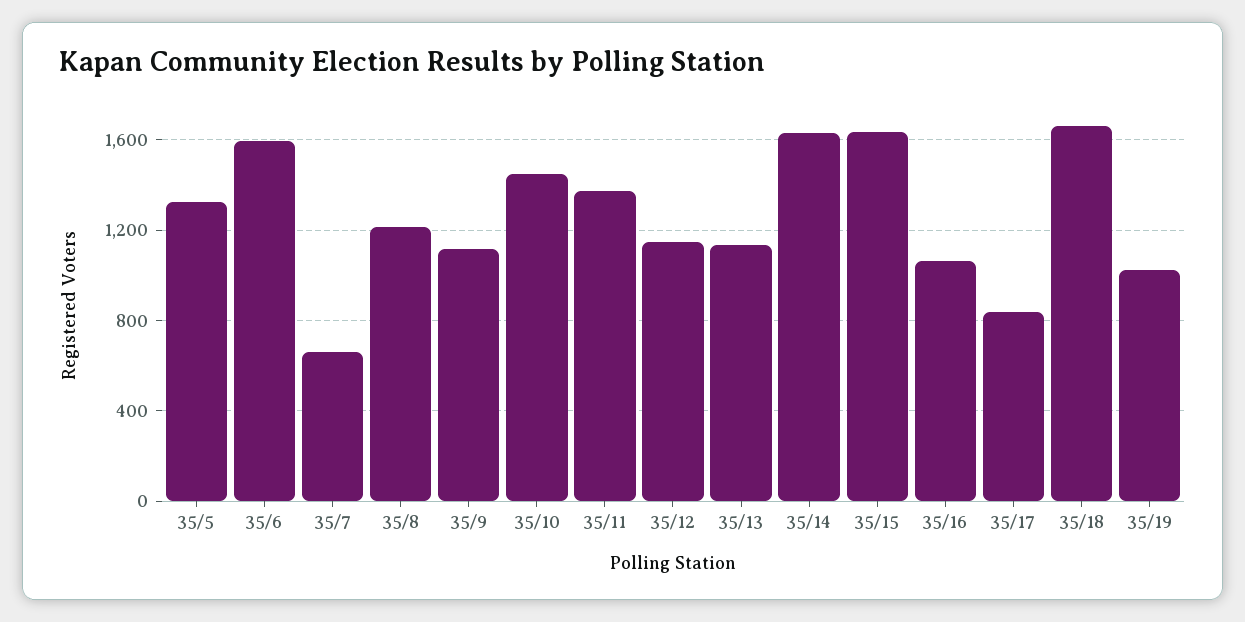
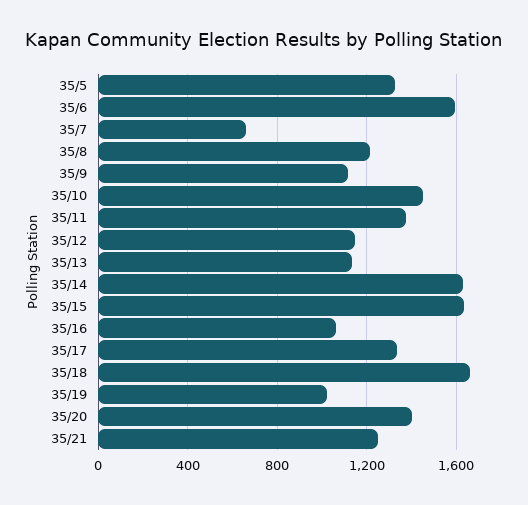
35/17: 850 -> 1350
35/20: none -> 1400
35/21: none -> 1250

